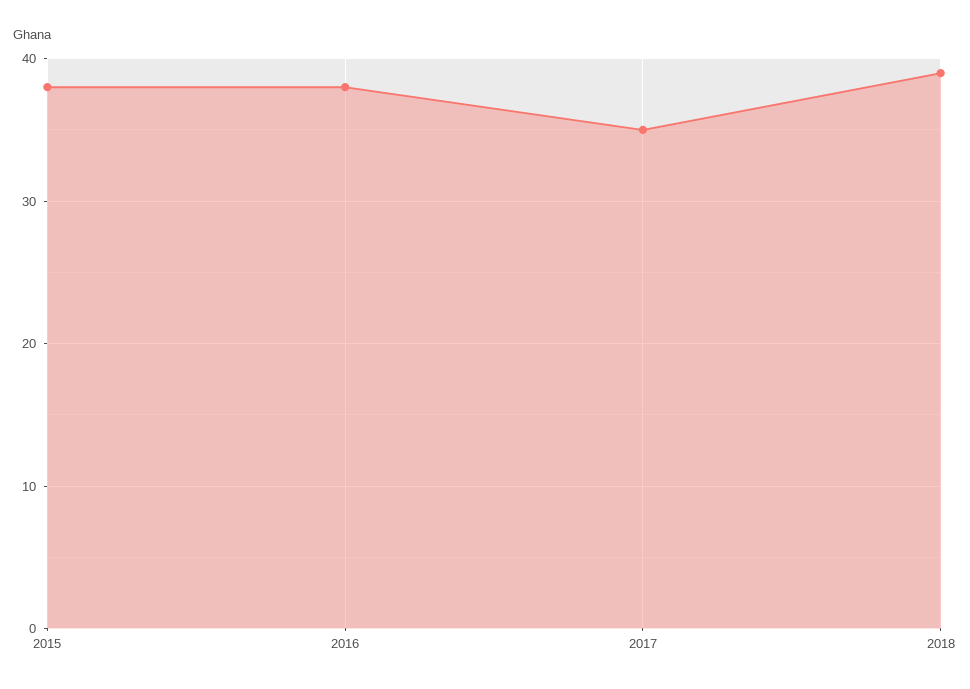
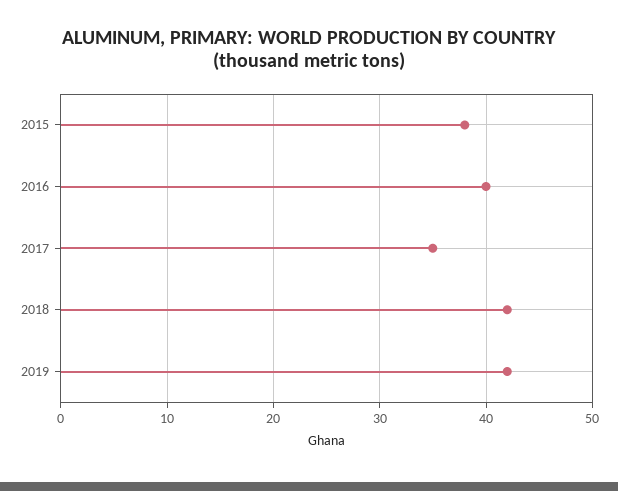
2016: 38 -> 40
2018: 39 -> 42
2019: none -> 42

